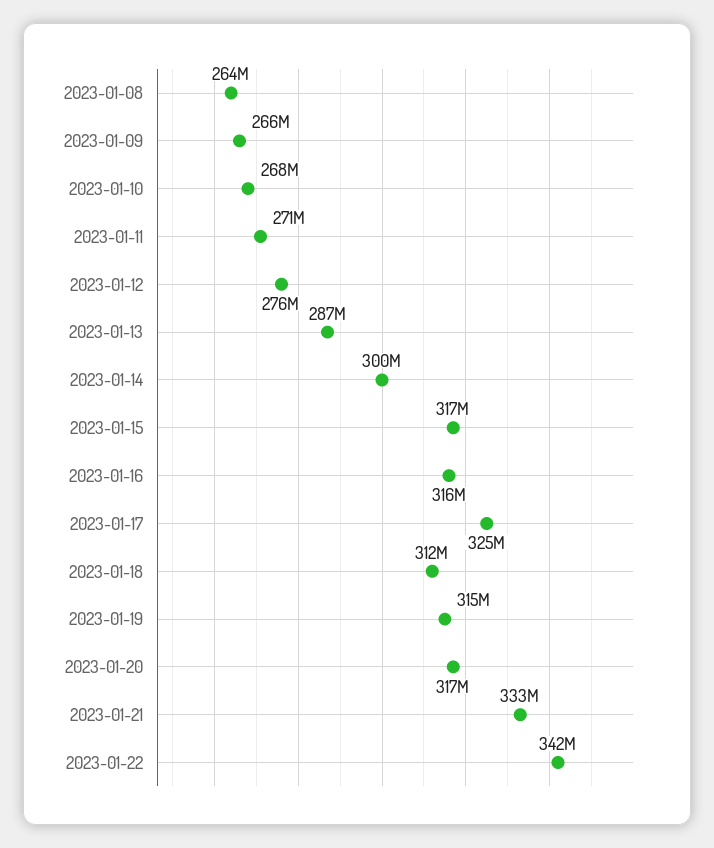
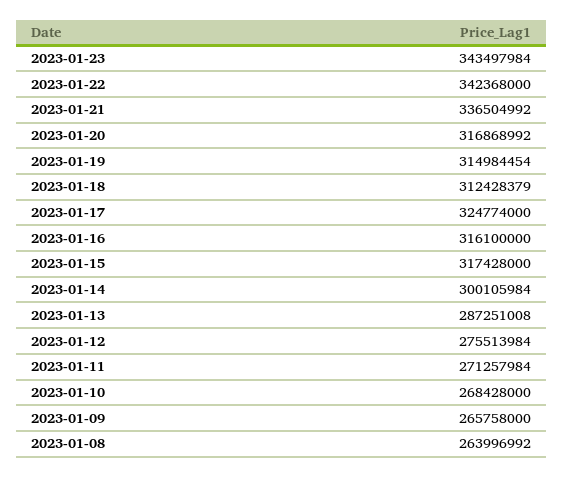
2023-01-21: 333000000 -> 336504992
2023-01-23: none -> 343497984

